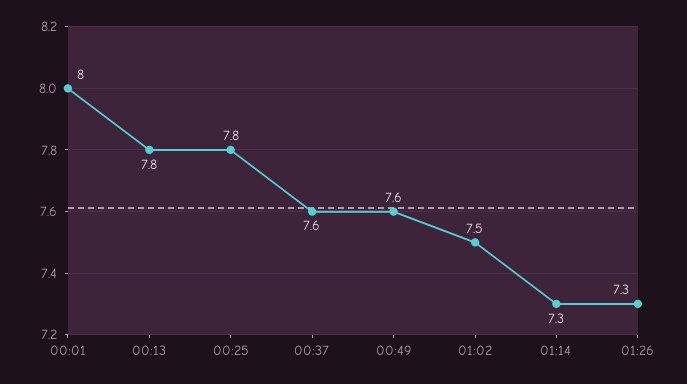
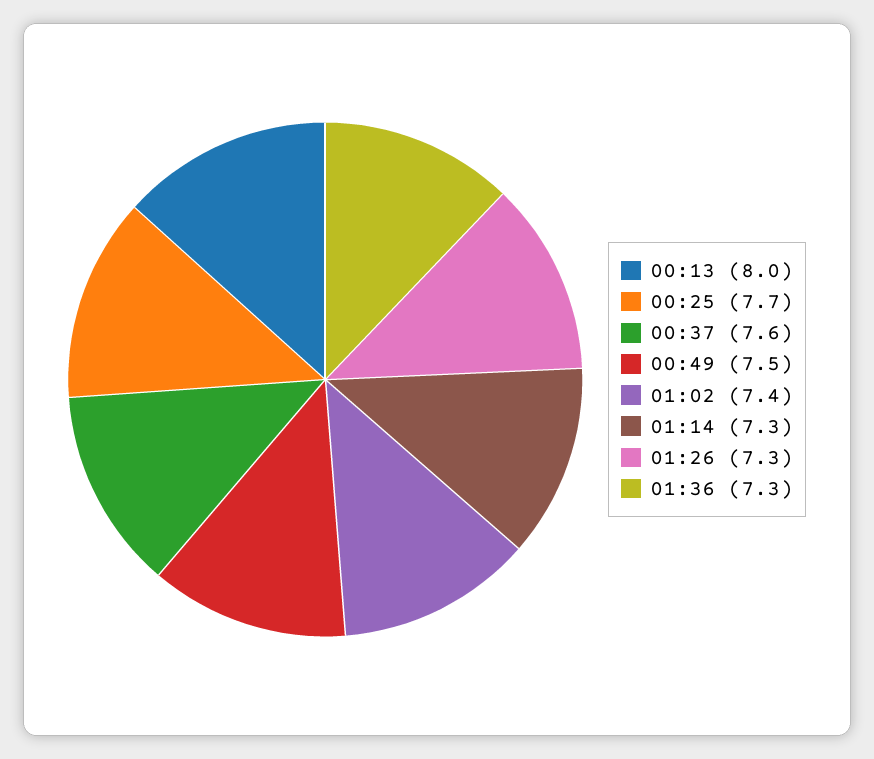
00:01: 8 -> none
00:13: 7.8 -> 8
00:25: 7.8 -> 7.7
00:49: 7.6 -> 7.5
01:02: 7.5 -> 7.4
01:36: none -> 7.3

